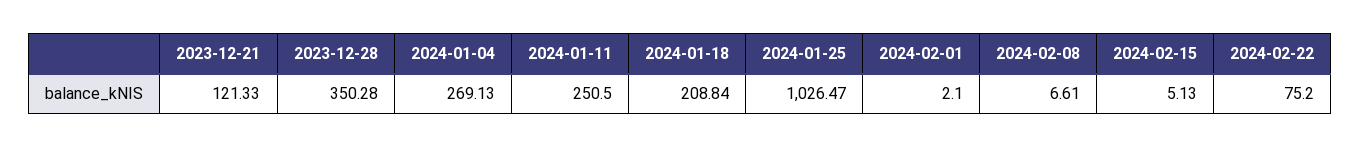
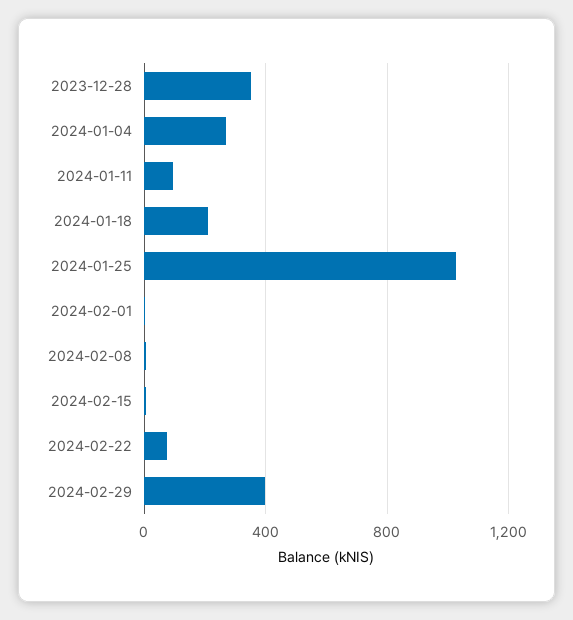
2023-12-21: 121.33 -> none
2024-01-11: 250.5 -> 100
2024-02-29: none -> 400

